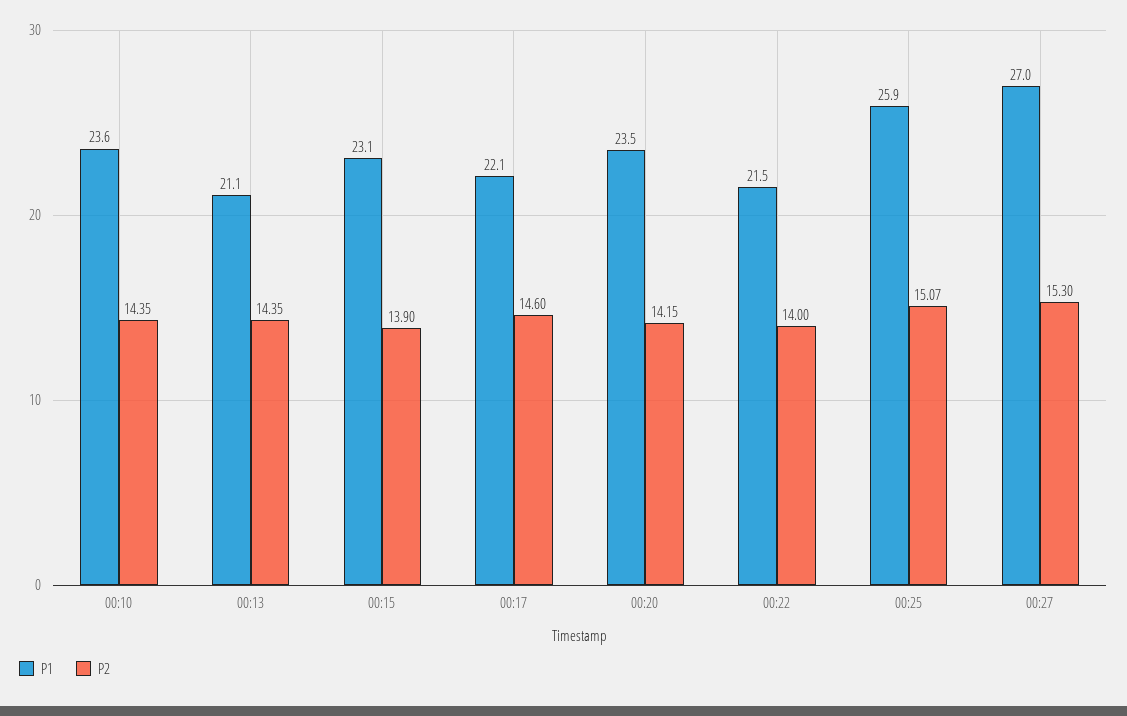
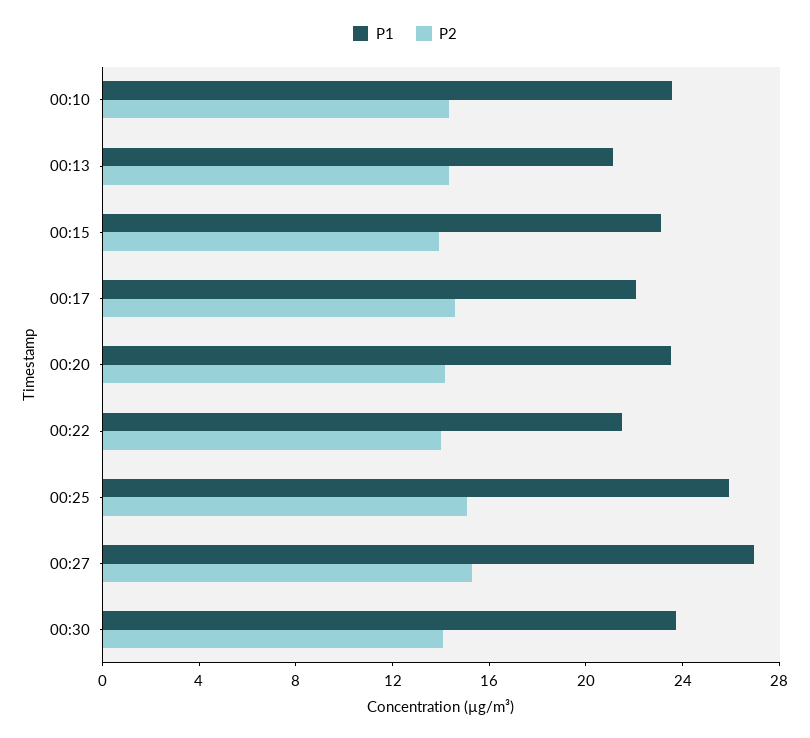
P1, 00:30: none -> 24
P2, 00:30: none -> 14

